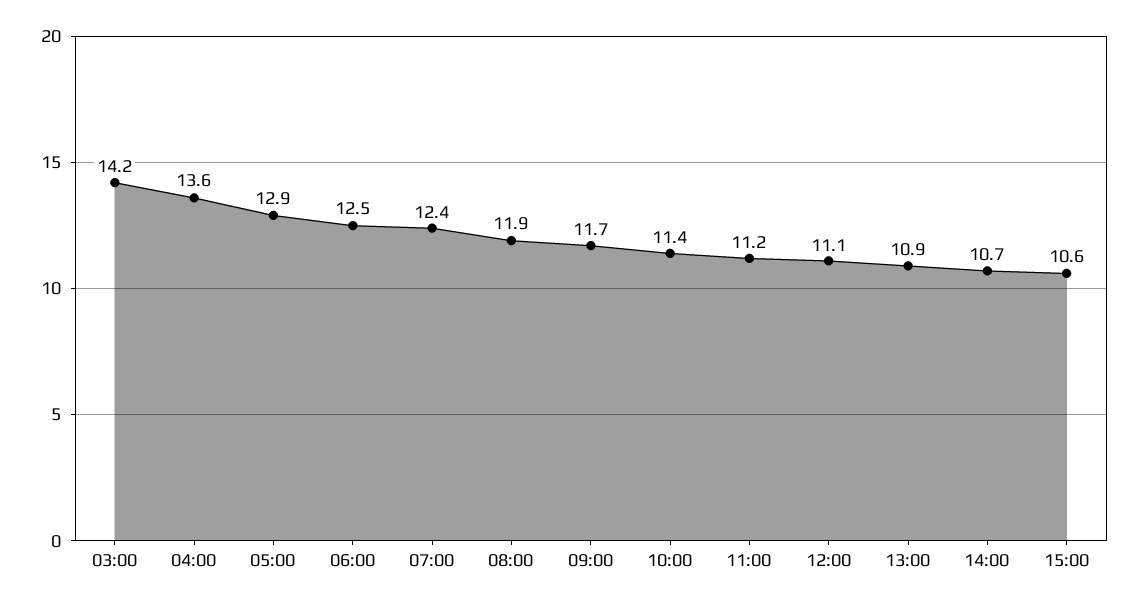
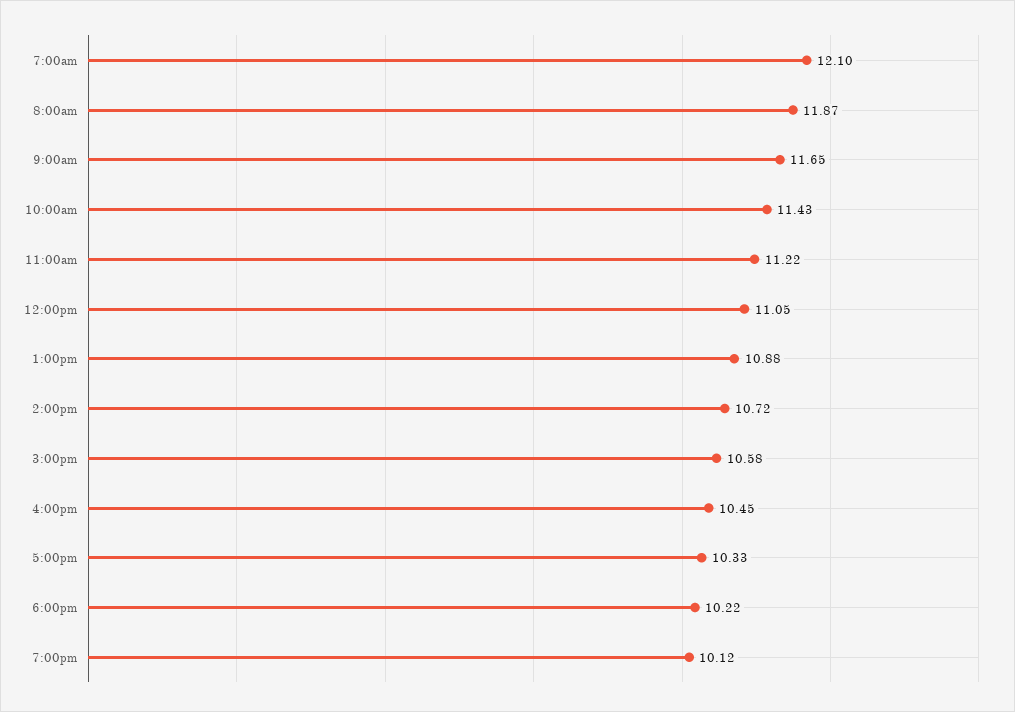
03:00: 14.2 -> none
04:00: 13.6 -> none
05:00: 12.9 -> none
06:00: 12.5 -> none
07:00: 12.4 -> 12.1
4:00pm: none -> 10.45
5:00pm: none -> 10.33
6:00pm: none -> 10.22
7:00pm: none -> 10.12

